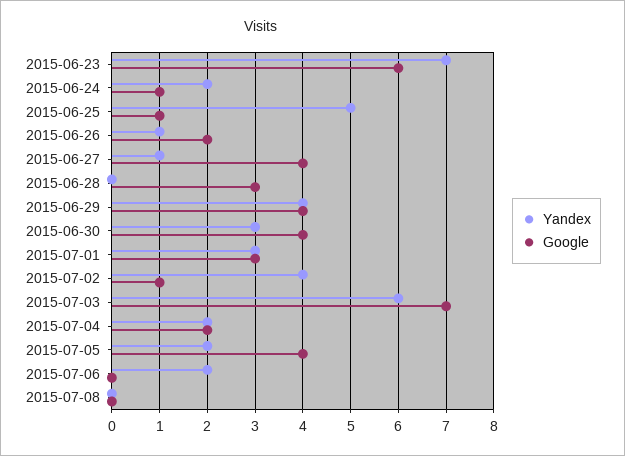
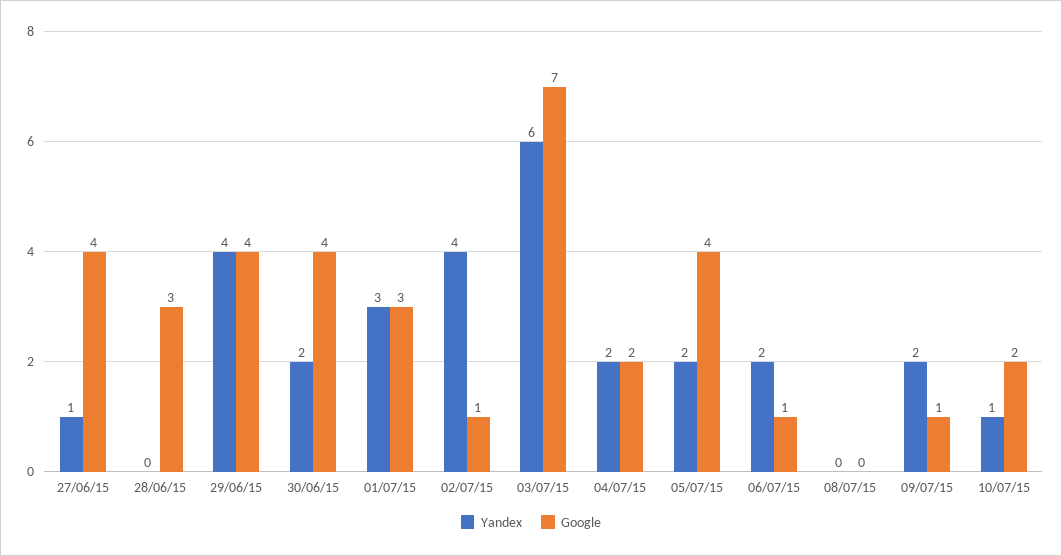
Yandex, 2015-06-23: 7 -> none
Google, 2015-06-23: 6 -> none
Yandex, 2015-06-24: 2 -> none
Google, 2015-06-24: 1 -> none
Yandex, 2015-06-25: 5 -> none
Google, 2015-06-25: 1 -> none
Yandex, 2015-06-26: 1 -> none
Google, 2015-06-26: 2 -> none
Yandex, 2015-06-30: 3 -> 2
Google, 2015-07-06: 0 -> 1
Yandex, 09/07/15: none -> 2
Google, 09/07/15: none -> 1
Yandex, 10/07/15: none -> 1
Google, 10/07/15: none -> 2

